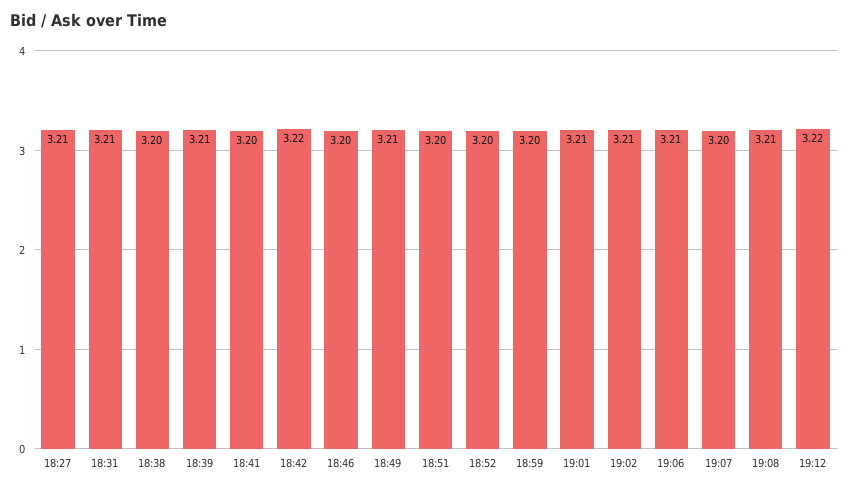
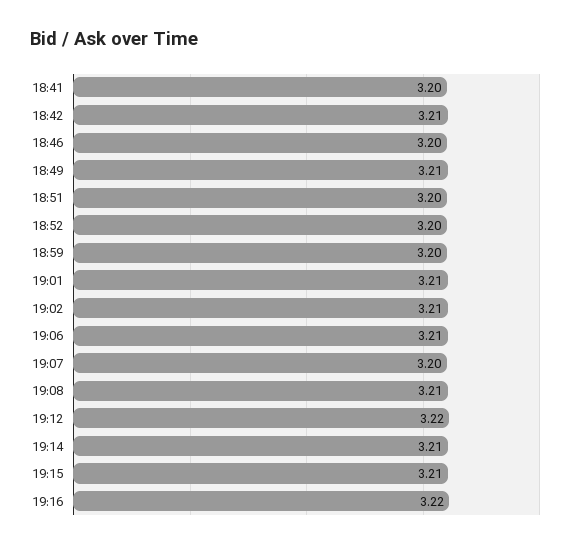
18:27: 3.21 -> none
18:31: 3.21 -> none
18:38: 3.2 -> none
18:39: 3.21 -> none
18:42: 3.22 -> 3.21
19:14: none -> 3.21
19:15: none -> 3.21
19:16: none -> 3.22

